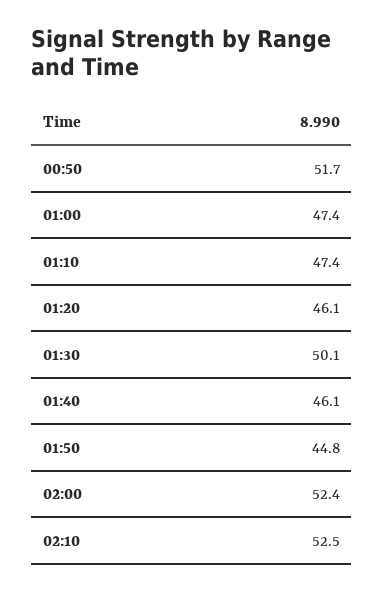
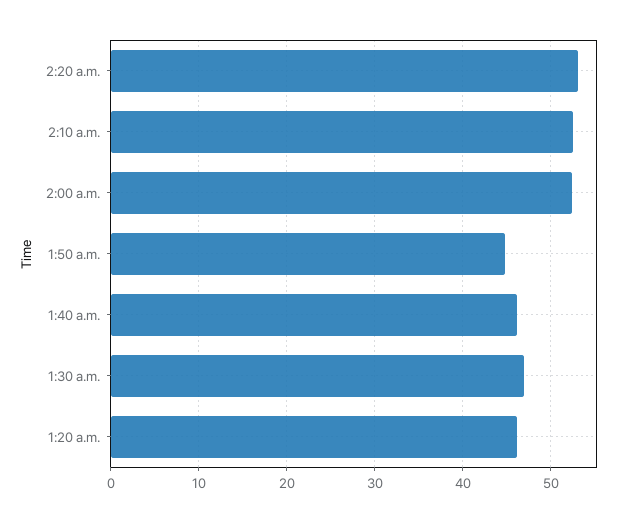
00:50: 51.7 -> none
01:00: 47.4 -> none
01:10: 47.4 -> none
01:30: 50.1 -> 47
2:20 a.m.: none -> 53

